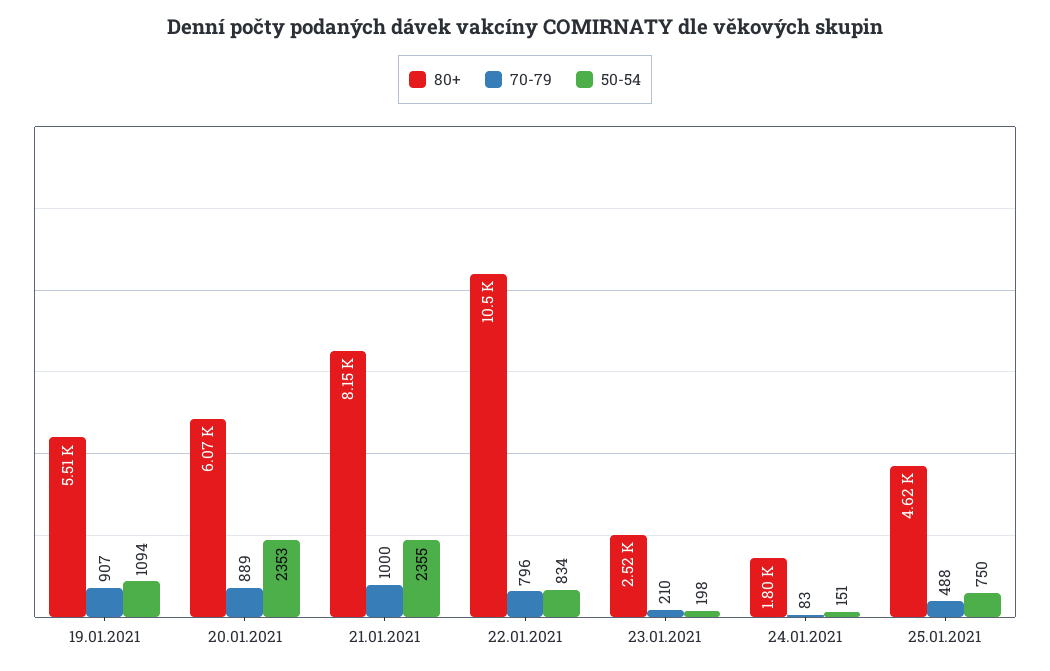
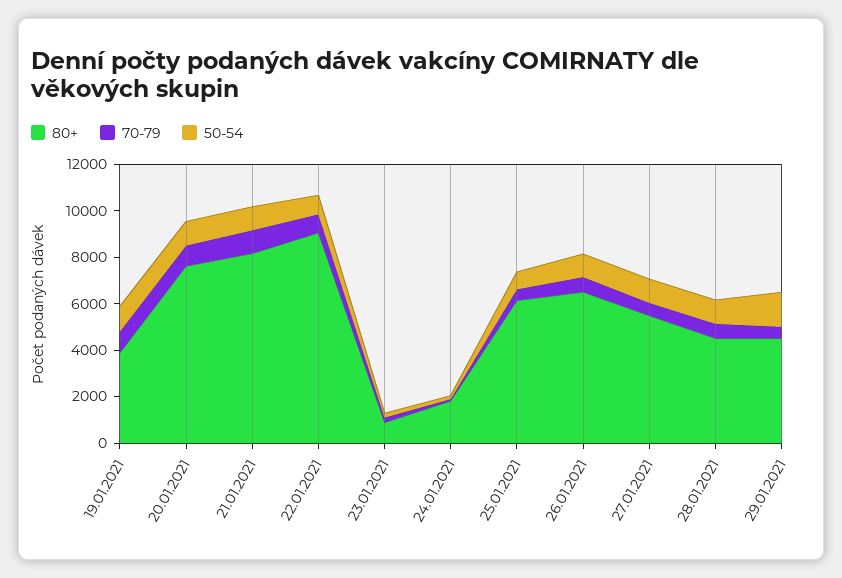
80+, 19.01.2021: 5510 -> 4000
80+, 20.01.2021: 6070 -> 7500
50-54, 20.01.2021: 2353 -> 1000
50-54, 21.01.2021: 2355 -> 1000
80+, 22.01.2021: 10500 -> 9000
80+, 23.01.2021: 2520 -> 1000
80+, 25.01.2021: 4620 -> 6000
80+, 26.01.2021: none -> 6500
70-79, 26.01.2021: none -> 500
50-54, 26.01.2021: none -> 1000
80+, 27.01.2021: none -> 5500
70-79, 27.01.2021: none -> 500
50-54, 27.01.2021: none -> 1000
80+, 28.01.2021: none -> 4500
70-79, 28.01.2021: none -> 500
50-54, 28.01.2021: none -> 1000
80+, 29.01.2021: none -> 4500
70-79, 29.01.2021: none -> 500
50-54, 29.01.2021: none -> 1500

